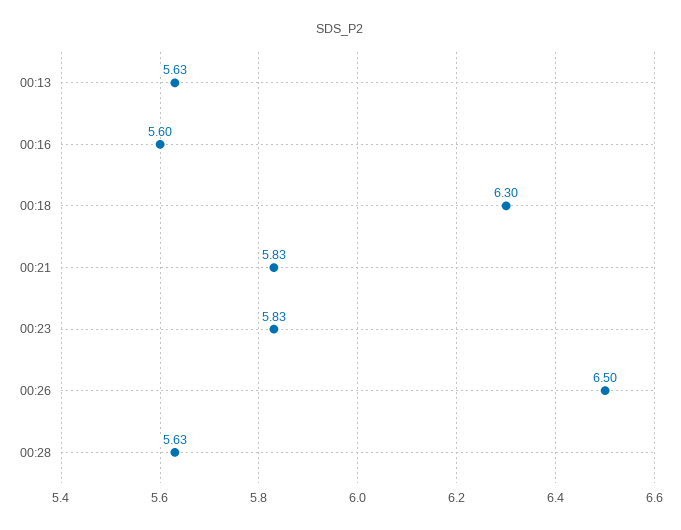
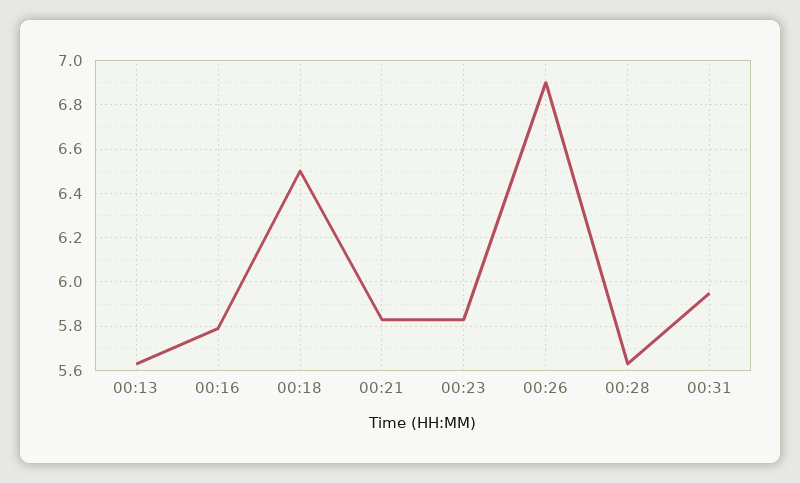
00:16: 5.6 -> 5.8
00:18: 6.3 -> 6.5
00:26: 6.5 -> 6.9
00:31: none -> 5.95

